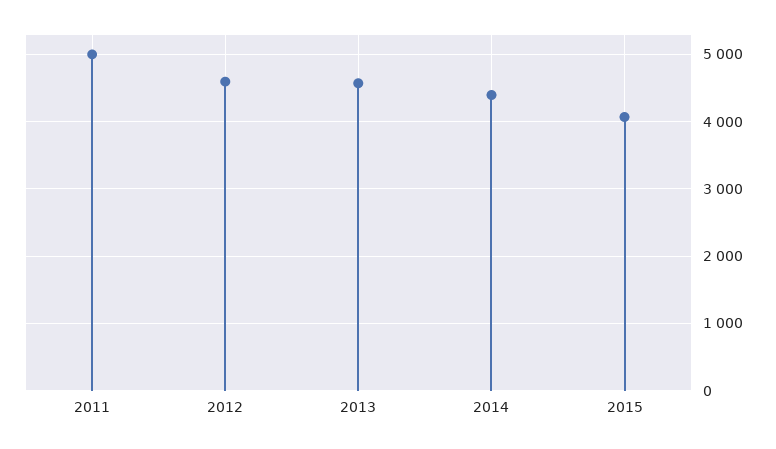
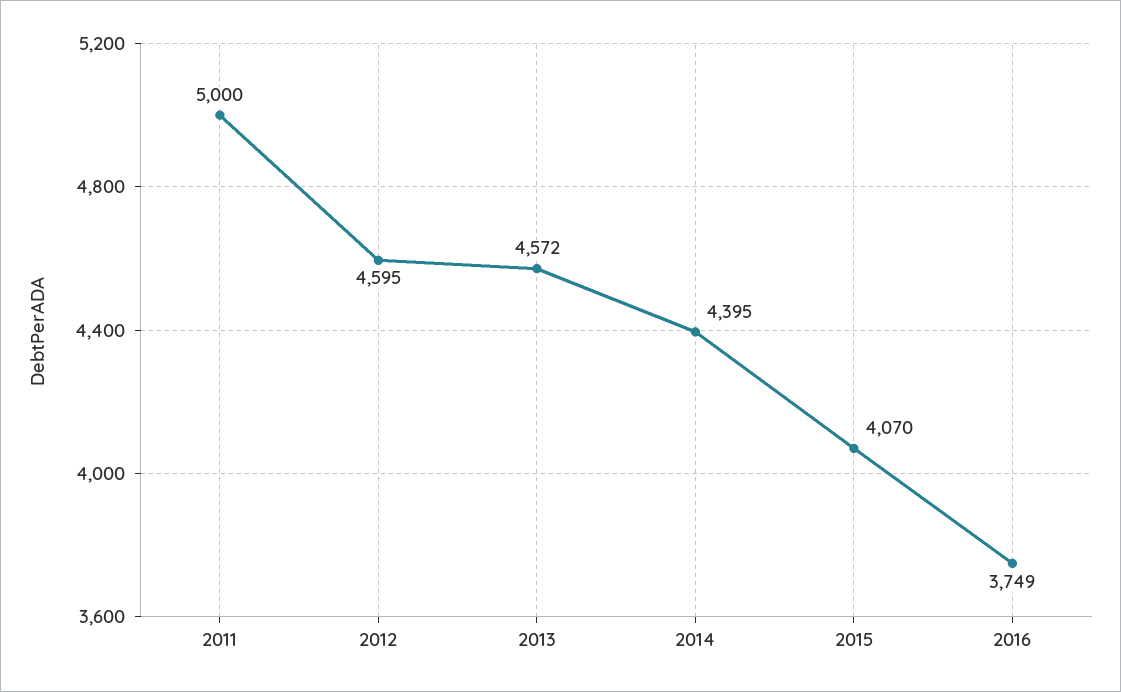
2016: none -> 3749

